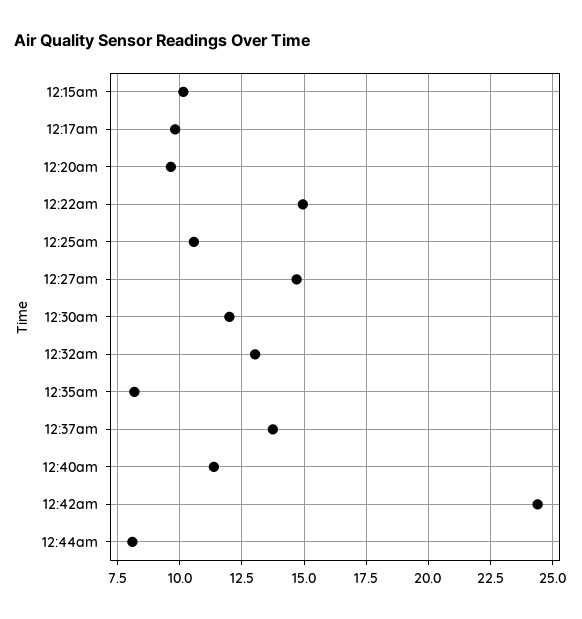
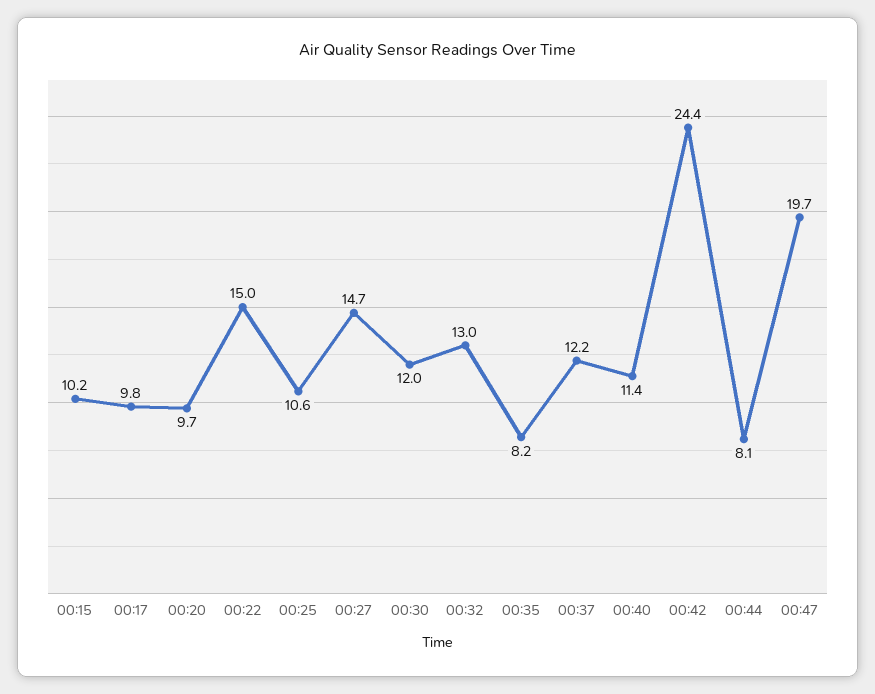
12:37am: 13.75 -> 12.2
00:47: none -> 19.7

